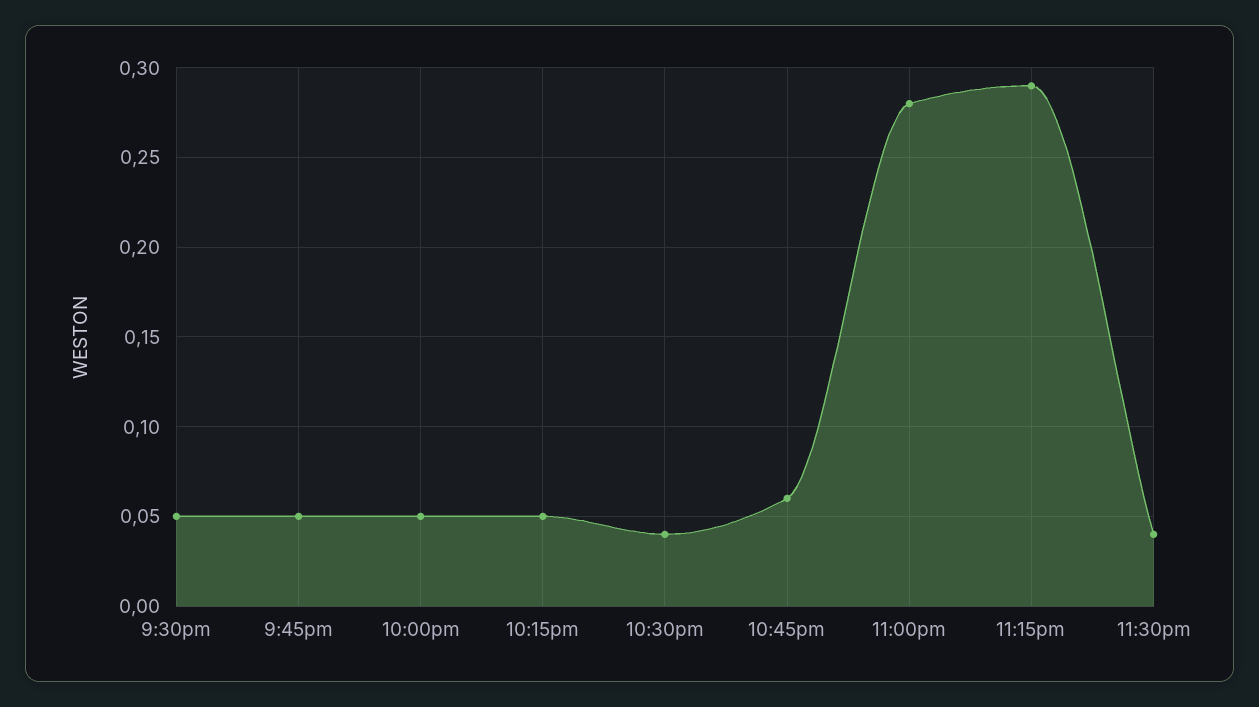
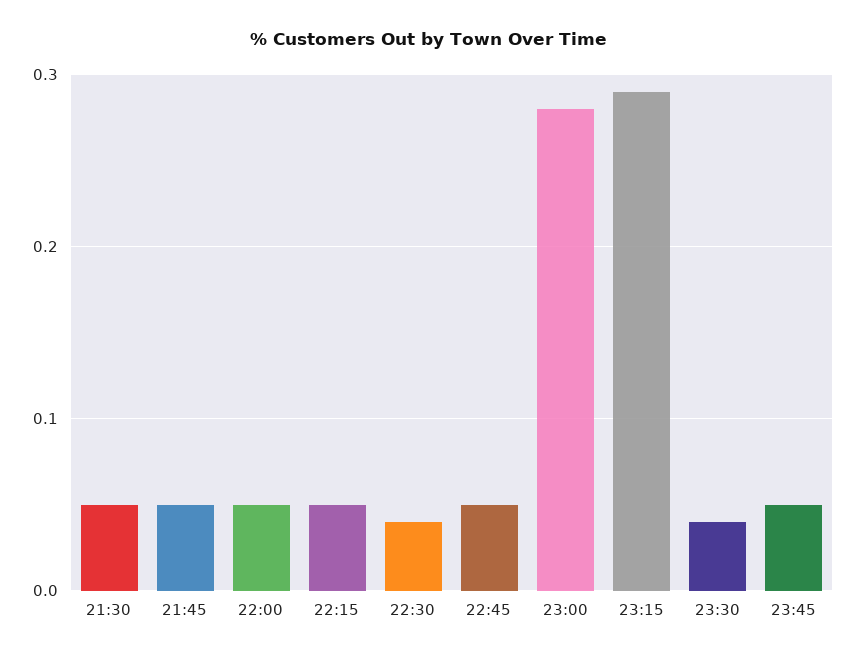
10:45pm: 0.06 -> 0.05
23:45: none -> 0.05

